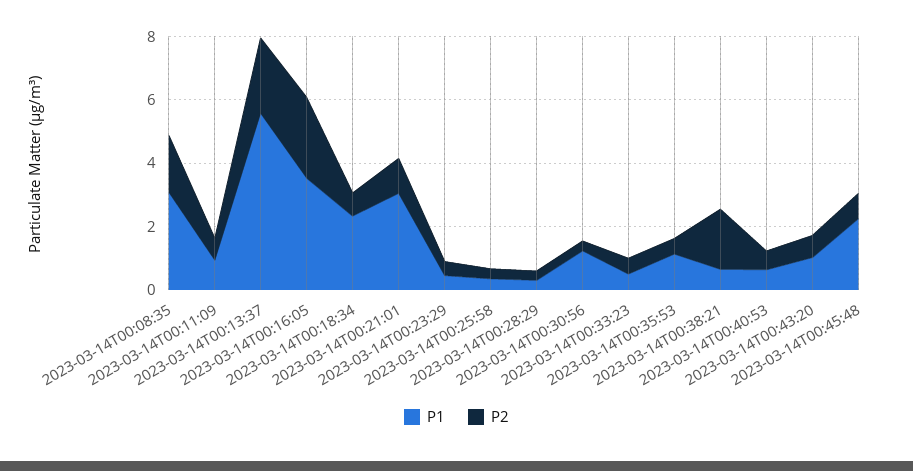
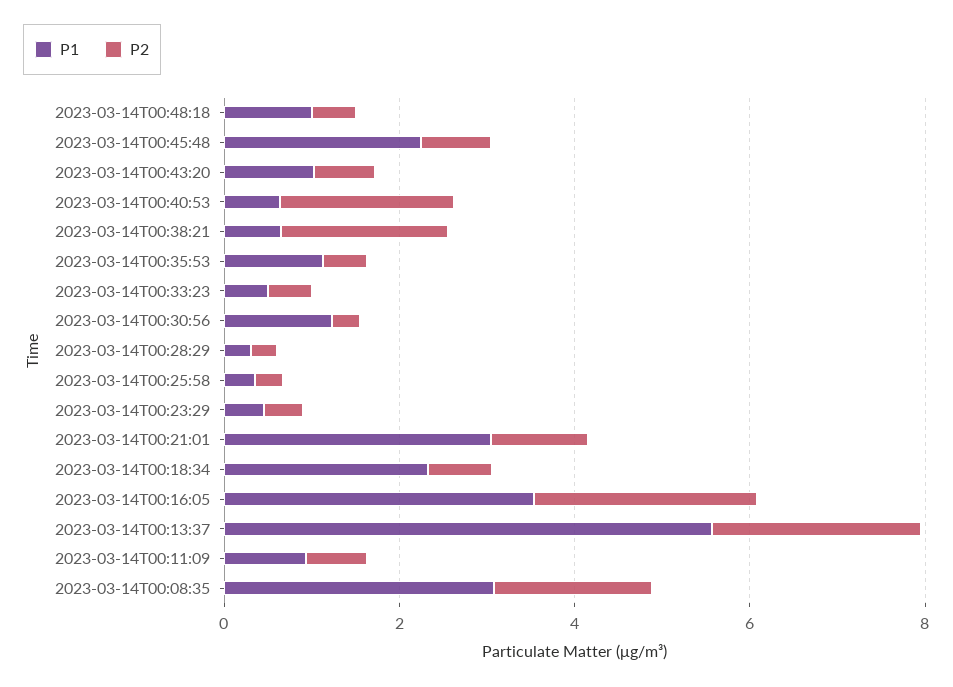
P2, 2023-03-14T00:40:53: 0.5 -> 2
P1, 2023-03-14T00:48:18: none -> 1
P2, 2023-03-14T00:48:18: none -> 0.5

